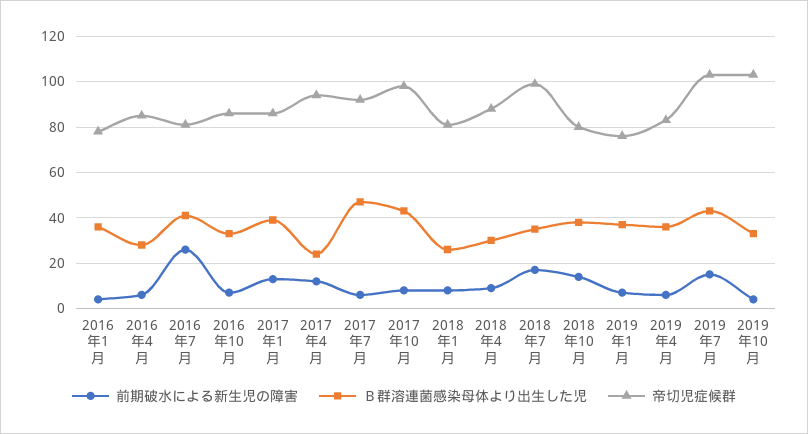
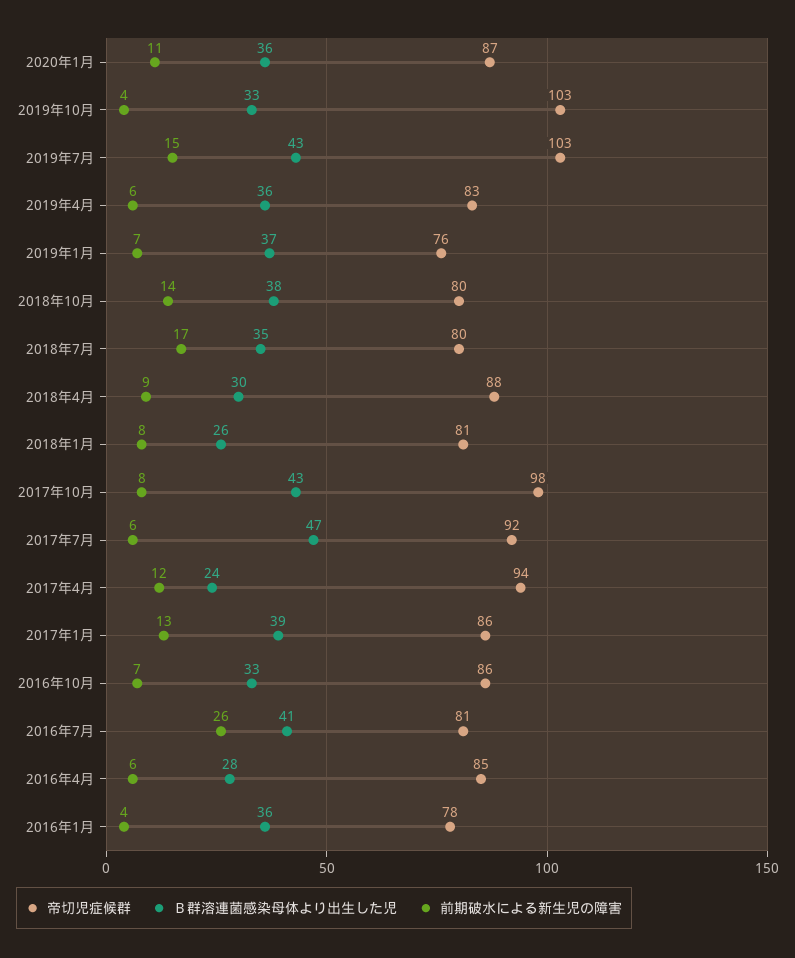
帝切児症候群, 2018年7月: 100 -> 80
帝切児症候群, 2020年1月: none -> 87
Ｂ群溶連菌感染母体より出生した児, 2020年1月: none -> 36
前期破水による新生児の障害, 2020年1月: none -> 11

